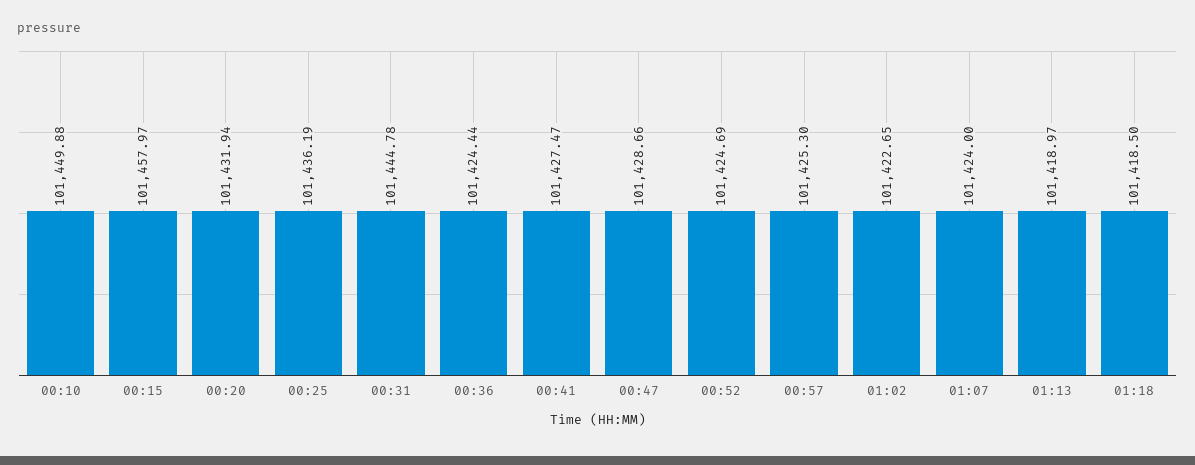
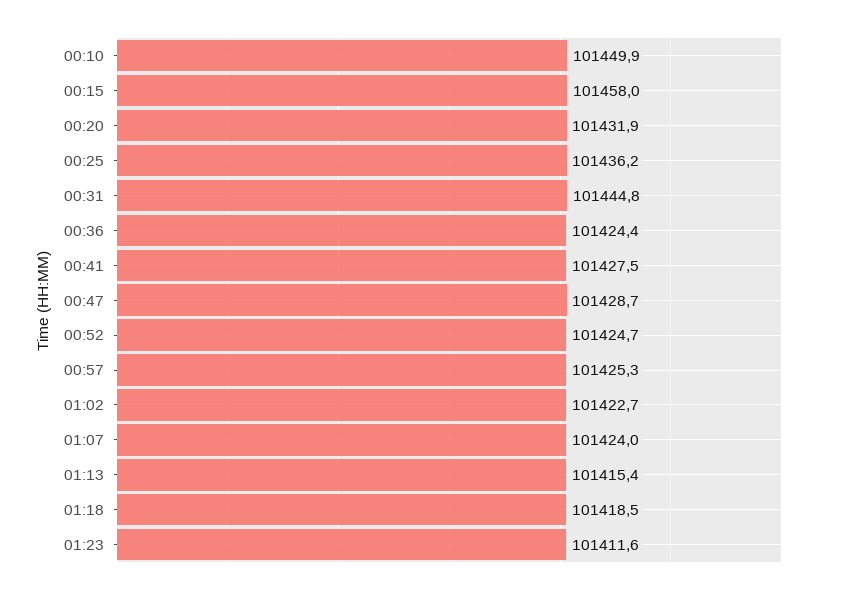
01:13: 101418.97 -> 101415.4
01:23: none -> 101411.6

